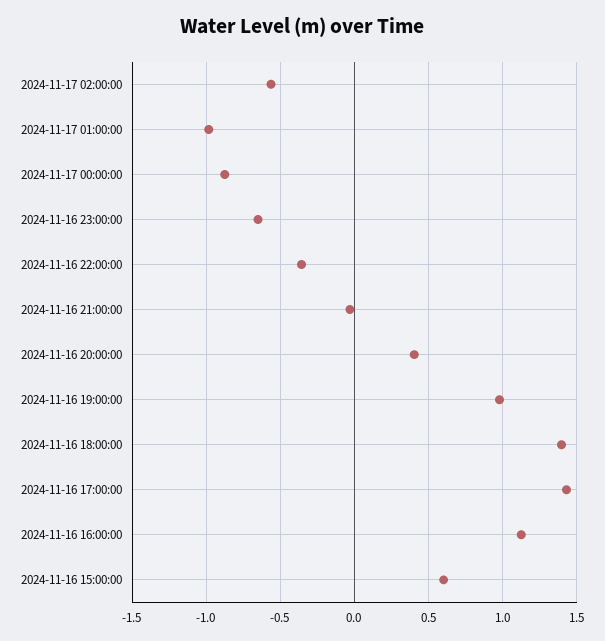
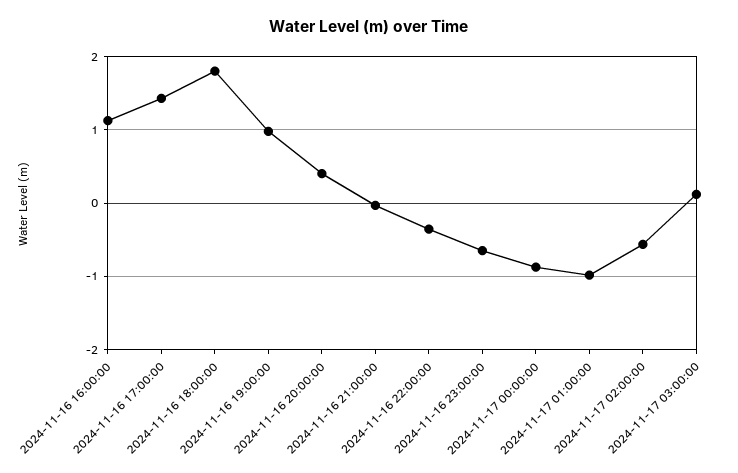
2024-11-16 18:00:00: 1.4 -> 1.8
2024-11-16 15:00:00: 0.6 -> none
2024-11-17 03:00:00: none -> 0.1

